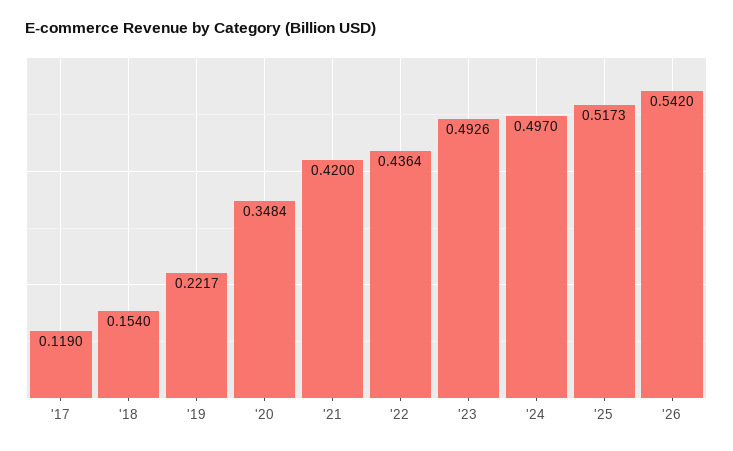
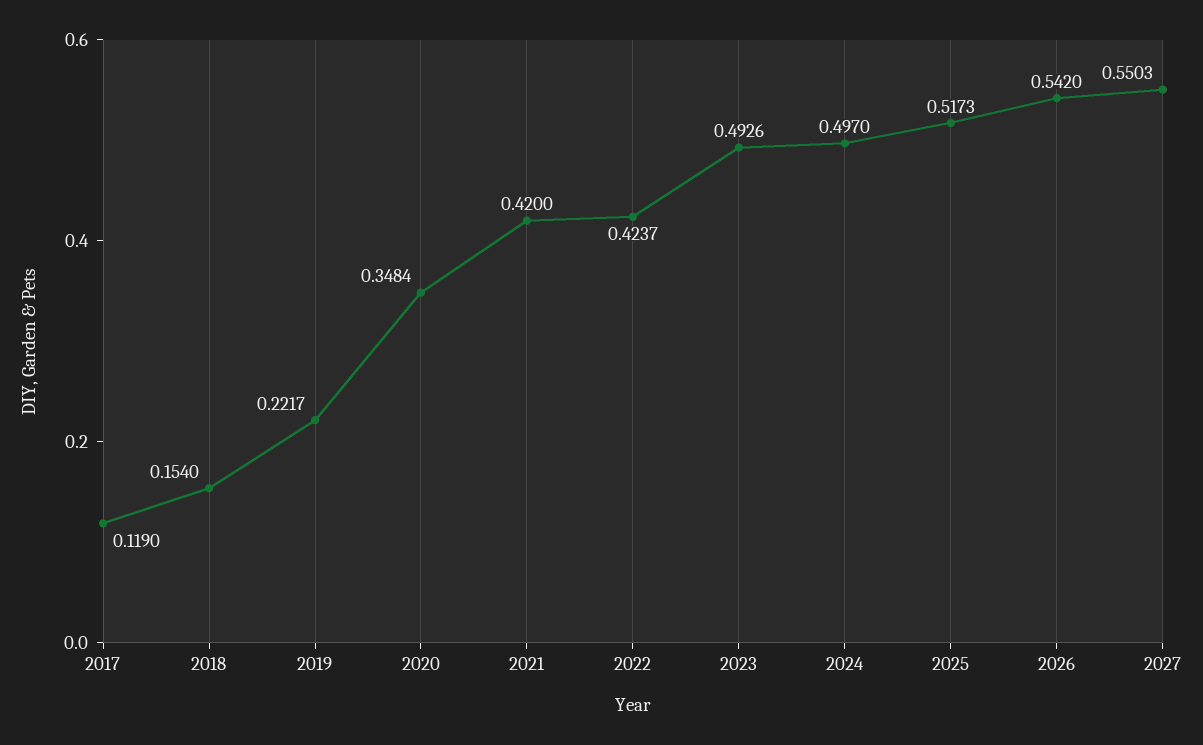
'22: 0.4364 -> 0.4237
2027: none -> 0.5503

